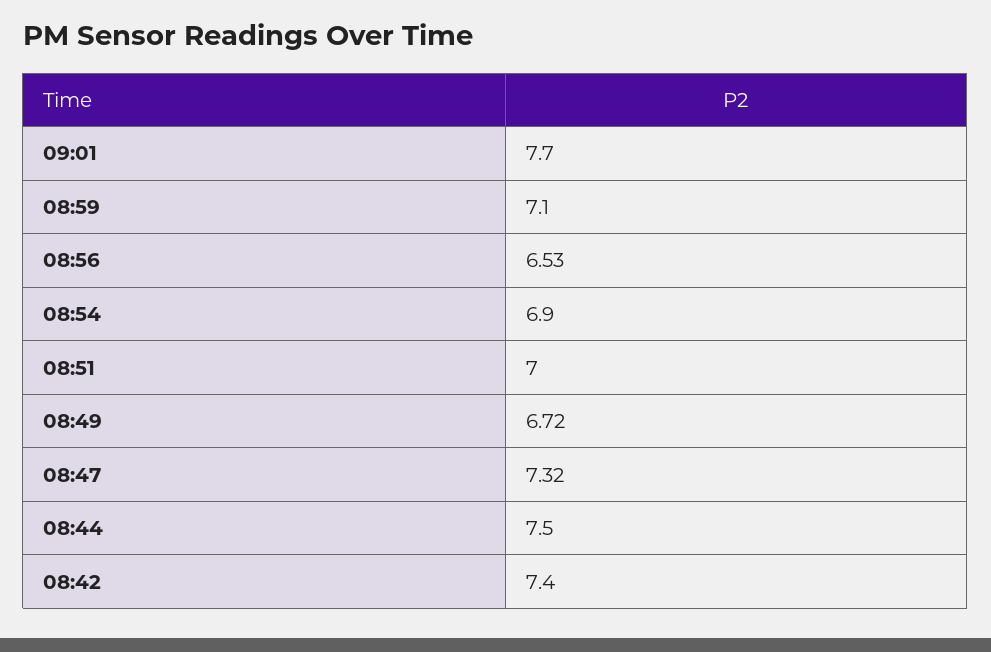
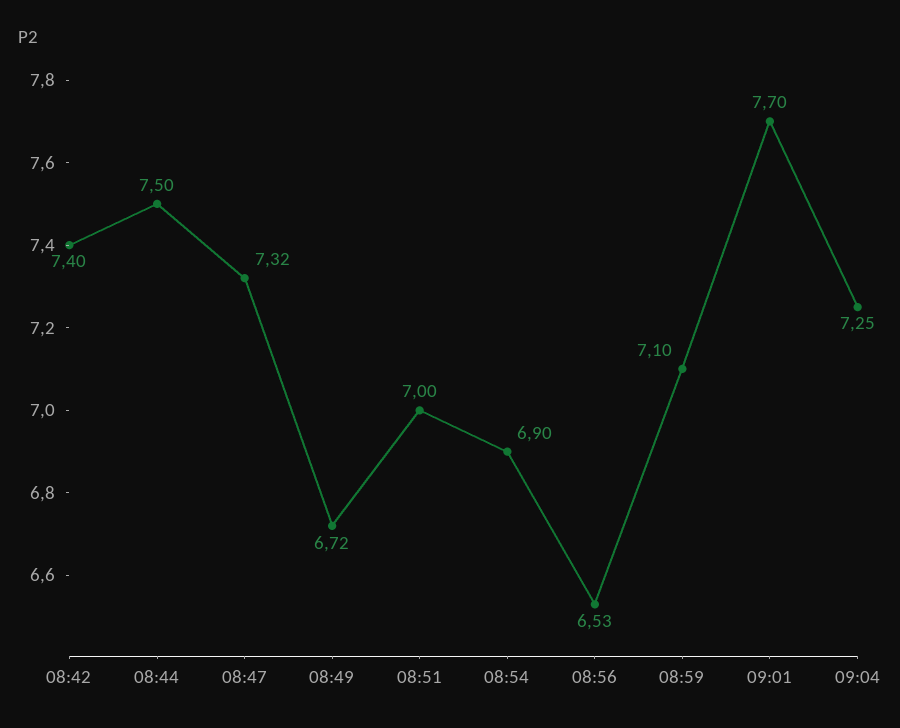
09:04: none -> 7.25

